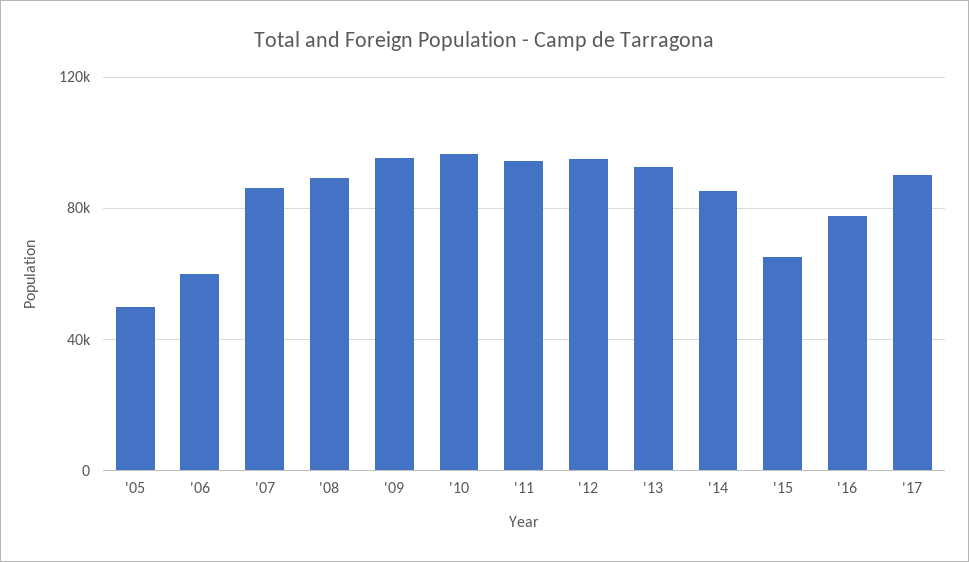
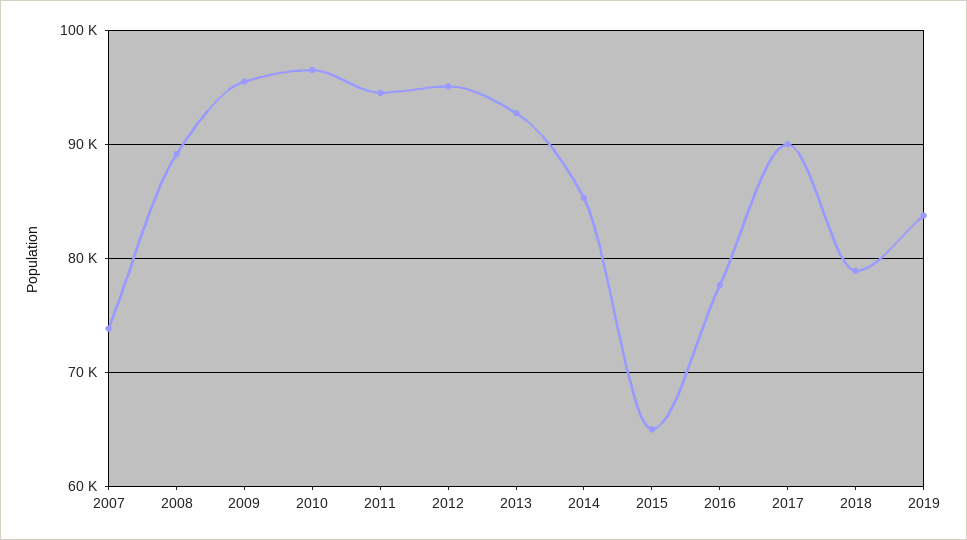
'05: 50000 -> none
'06: 60000 -> none
'07: 85000 -> 74000
2018: none -> 79000
2019: none -> 84000

